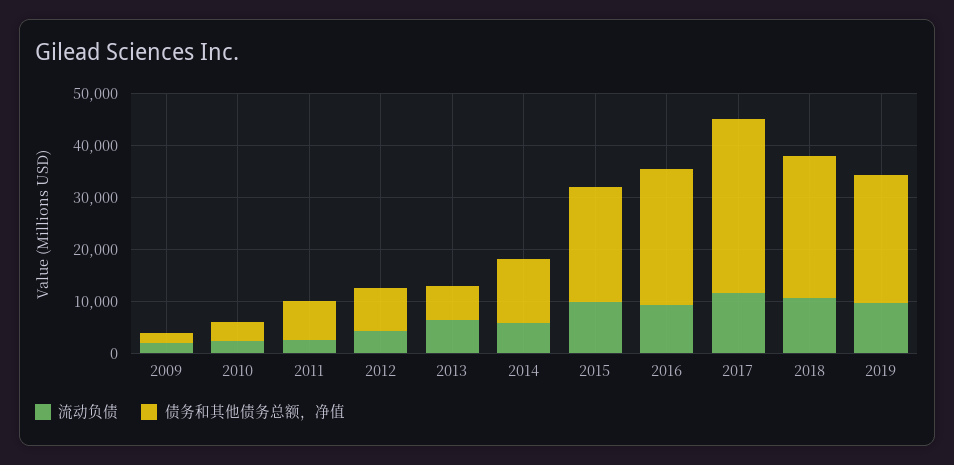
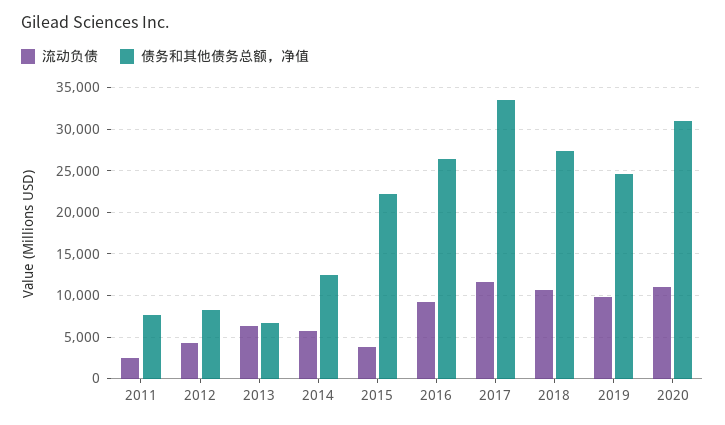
流动负债, 2009: 2000 -> none
债务和其他债务总额，净值, 2009: 2000 -> none
流动负债, 2010: 2000 -> none
债务和其他债务总额，净值, 2010: 4000 -> none
流动负债, 2015: 10000 -> 4000
流动负债, 2020: none -> 11000
债务和其他债务总额，净值, 2020: none -> 31000

